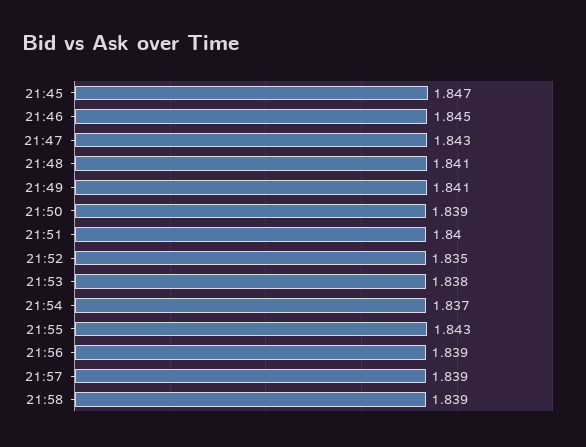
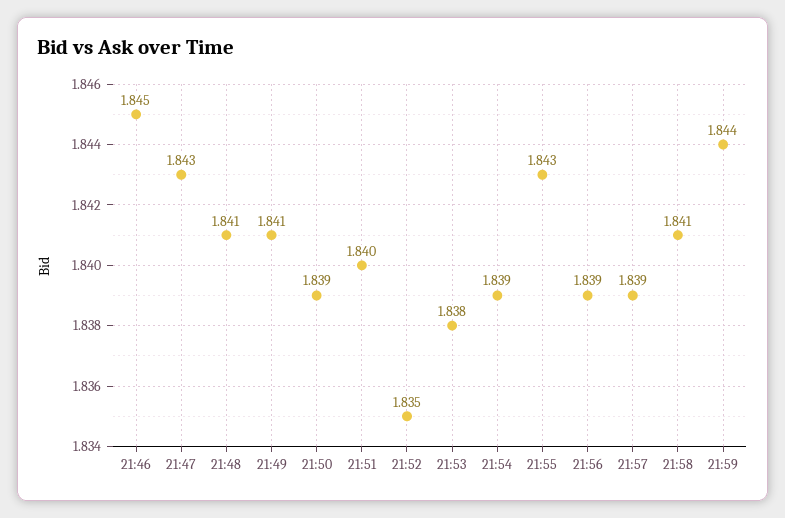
21:45: 1.847 -> none
21:54: 1.837 -> 1.839
21:58: 1.839 -> 1.841
21:59: none -> 1.844

